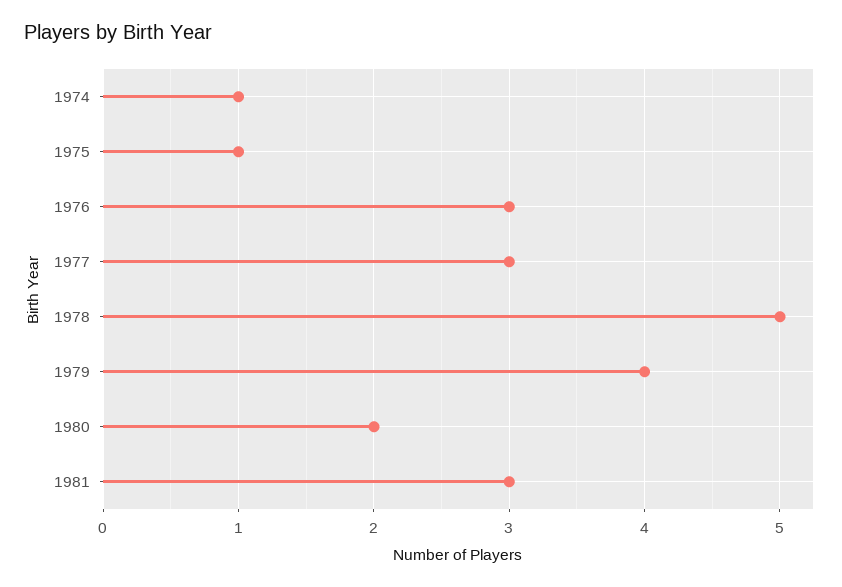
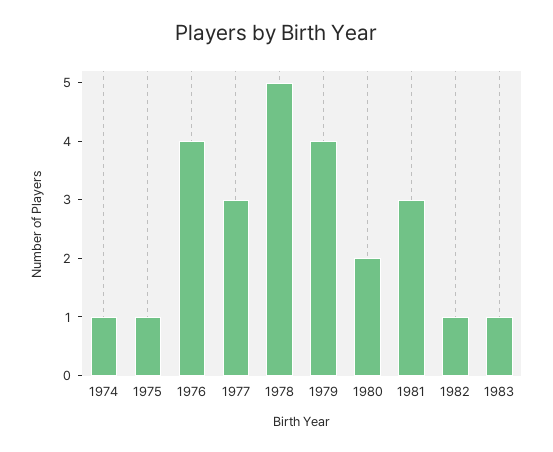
1976: 3 -> 4
1982: none -> 1
1983: none -> 1

